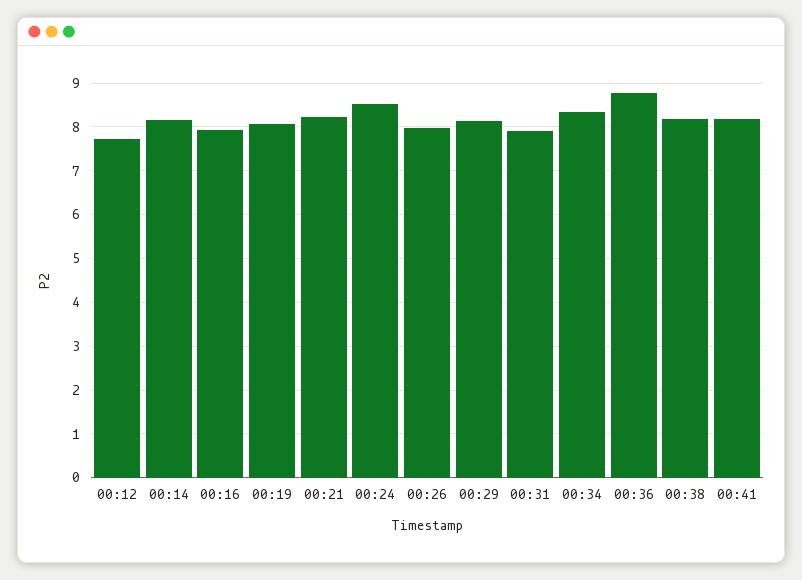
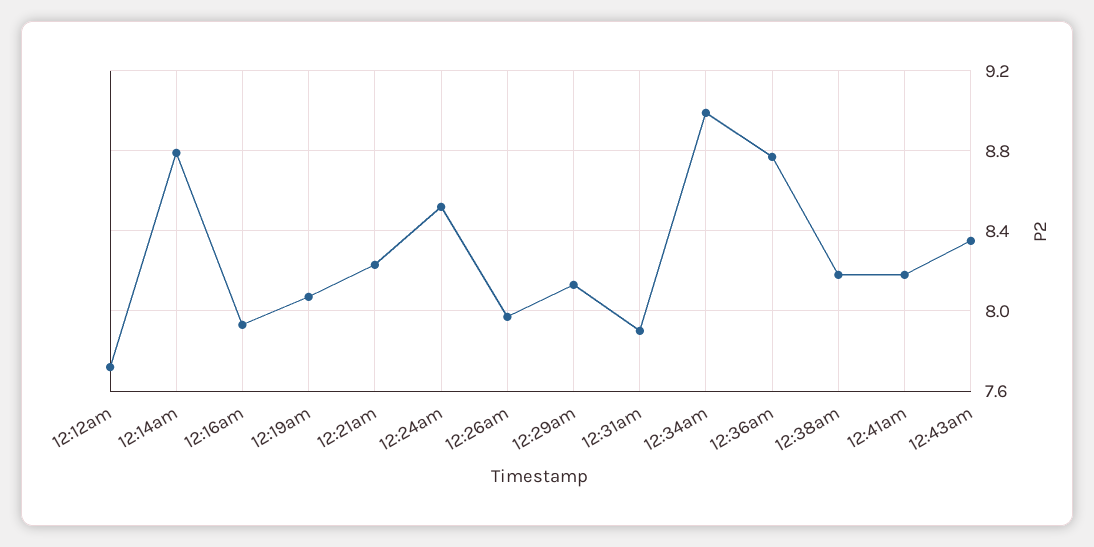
00:14: 8.2 -> 8.8
00:34: 8.4 -> 9
12:43am: none -> 8.35

